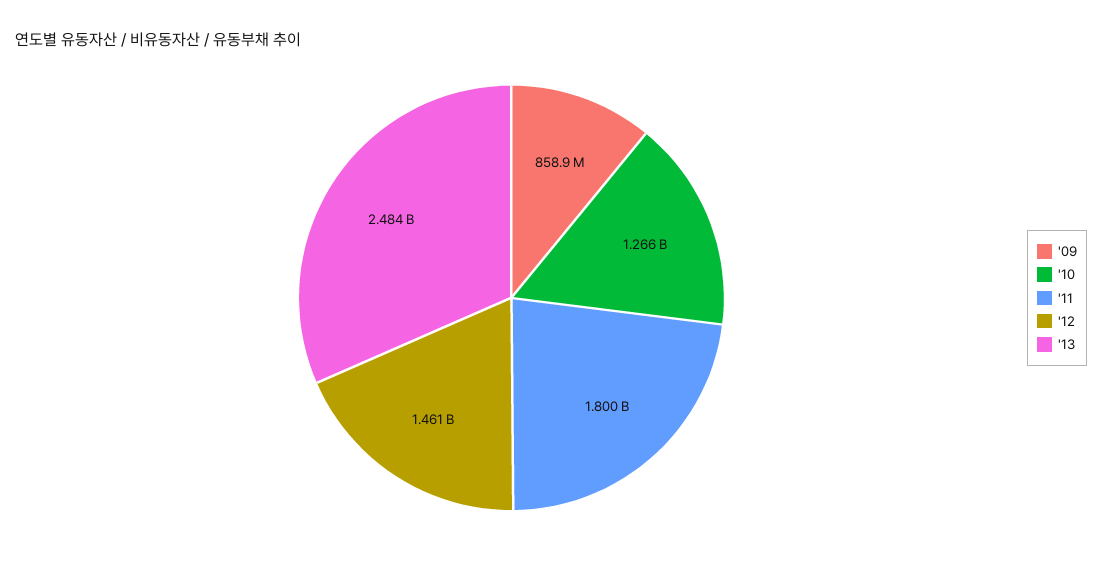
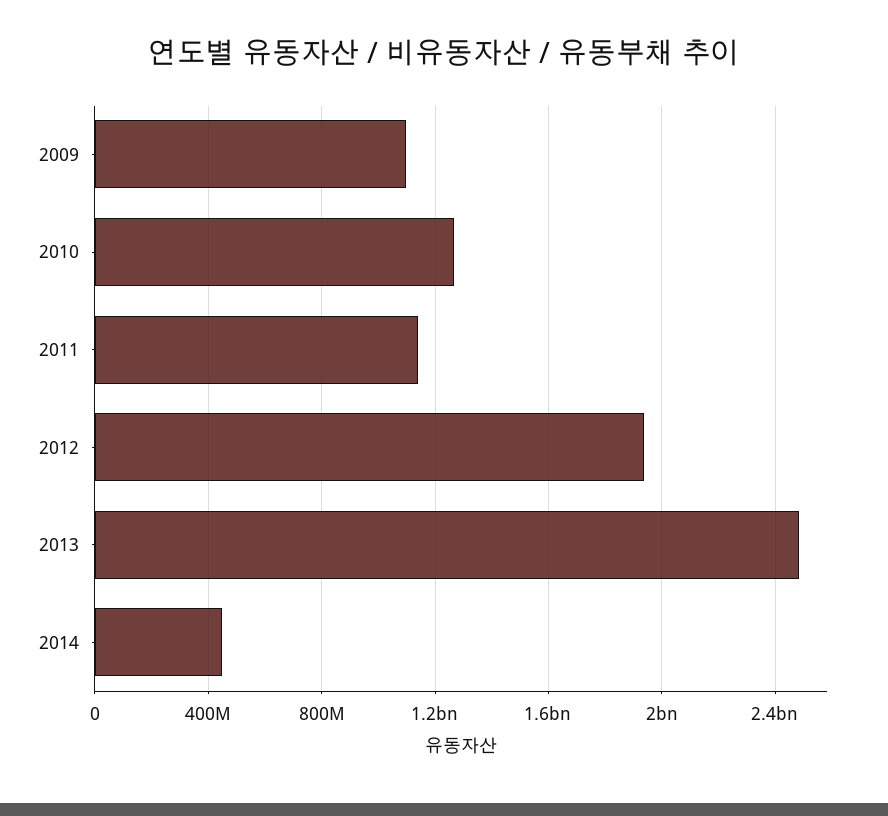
'09: 858900000 -> 1100000000
'11: 1800000000 -> 1150000000
'12: 1461000000 -> 1950000000
2014: none -> 450000000

